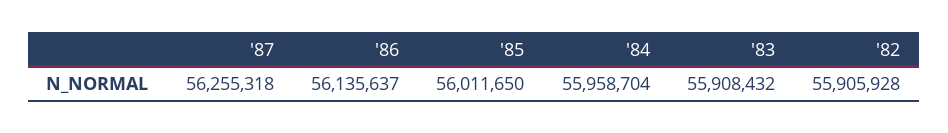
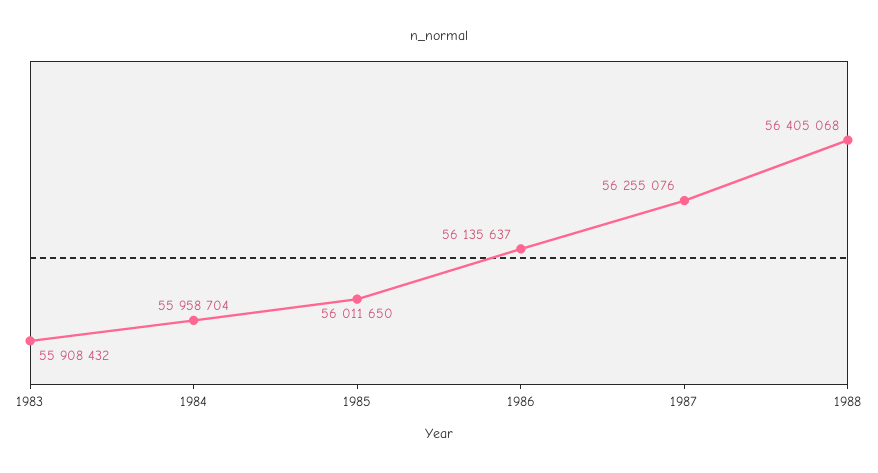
'87: 56255318 -> 56255076
'82: 55905928 -> none
1988: none -> 56405068

